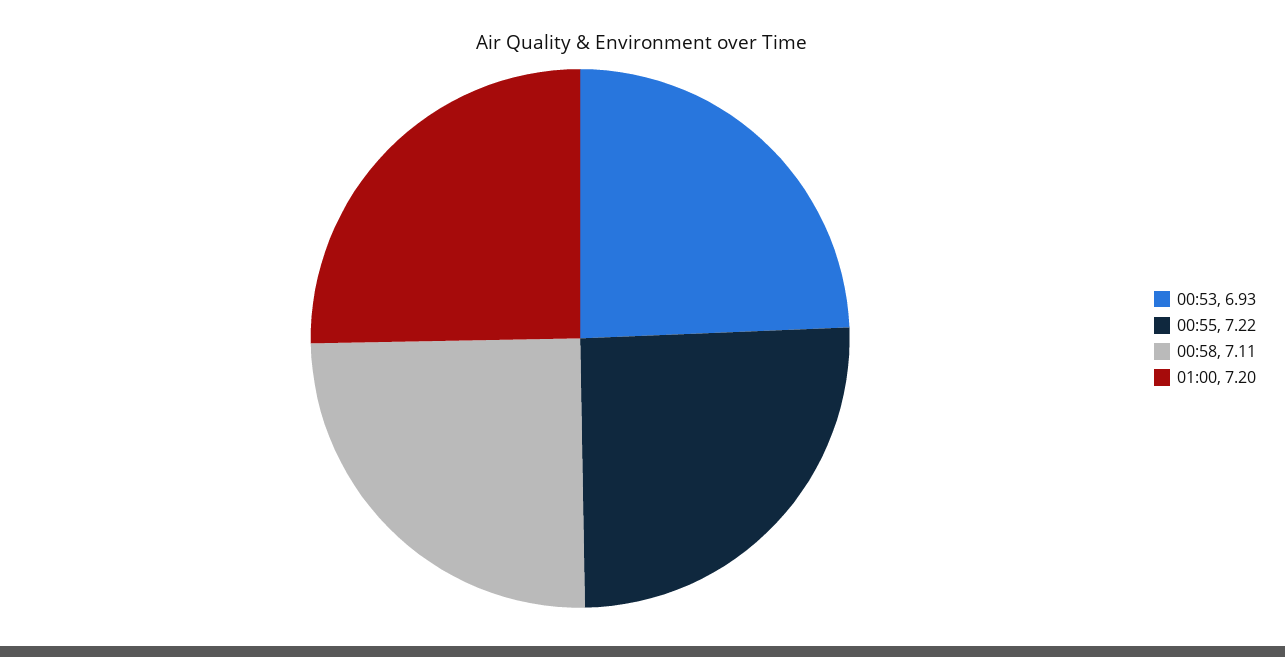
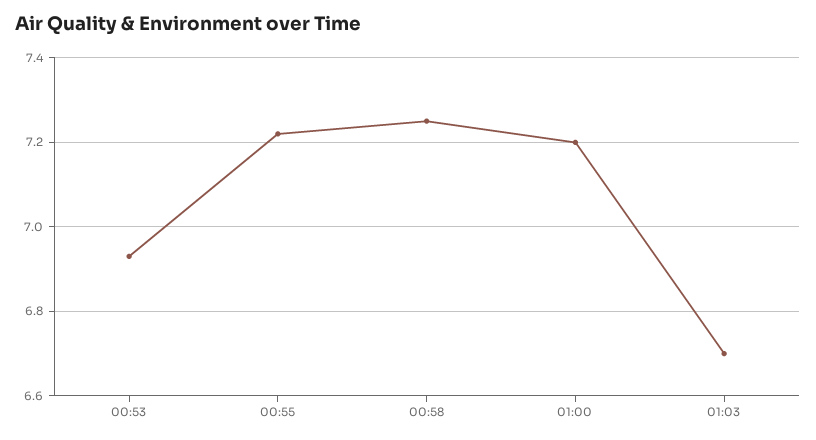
00:58: 7.11 -> 7.25
01:03: none -> 6.7

